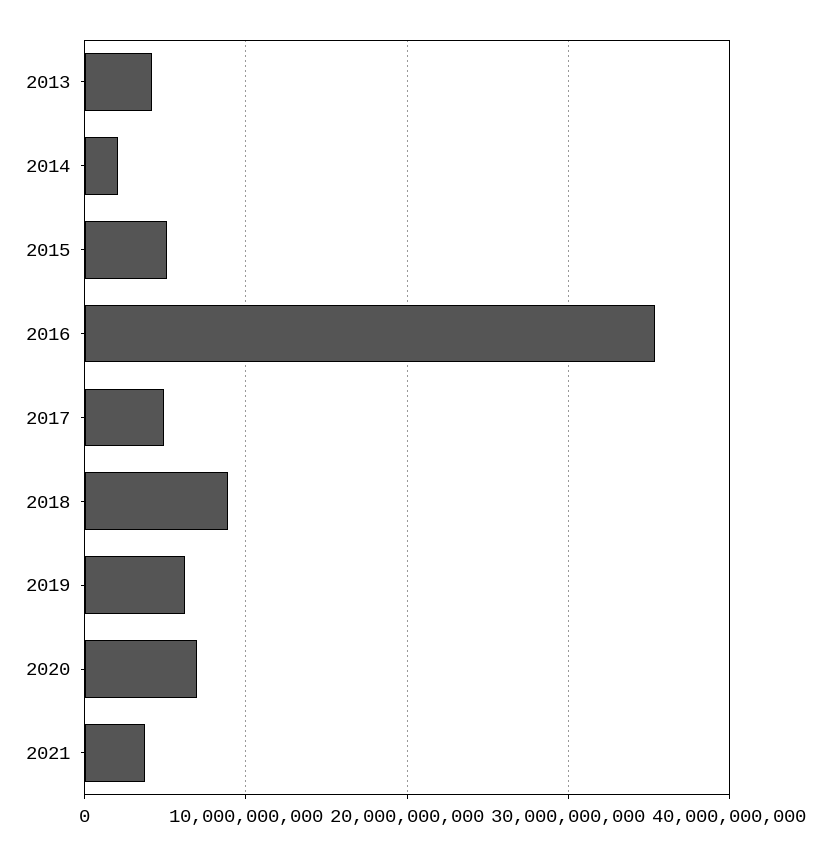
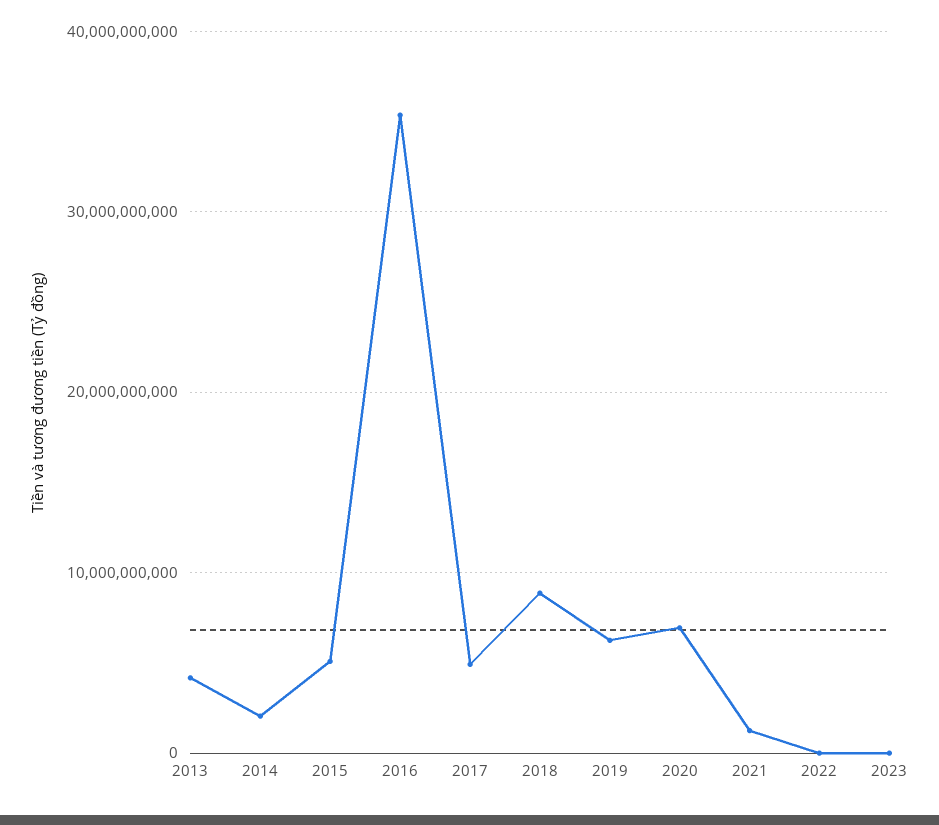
2021: 4000000000 -> 1000000000
2022: none -> 0
2023: none -> 0

